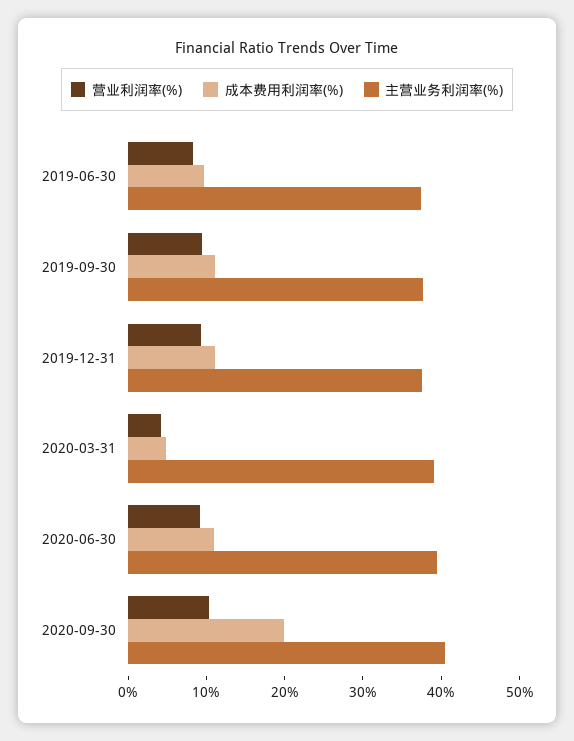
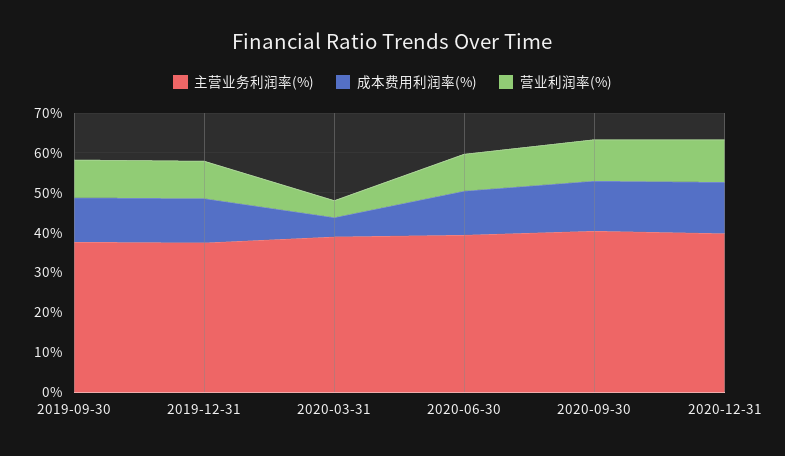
营业利润率(%), 2019-06-30: 8 -> none
成本费用利润率(%), 2019-06-30: 10 -> none
主营业务利润率(%), 2019-06-30: 38 -> none
成本费用利润率(%), 2020-09-30: 20 -> 12.5
主营业务利润率(%), 2020-12-31: none -> 40
成本费用利润率(%), 2020-12-31: none -> 12.5
营业利润率(%), 2020-12-31: none -> 10

